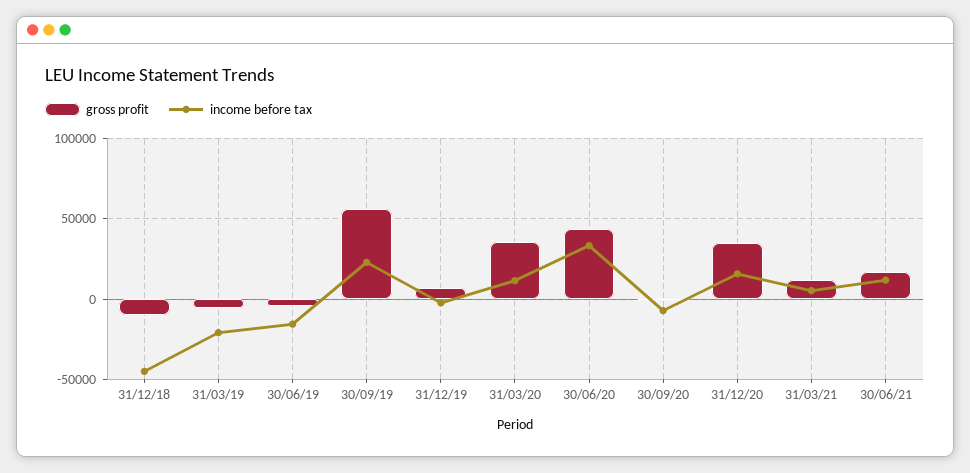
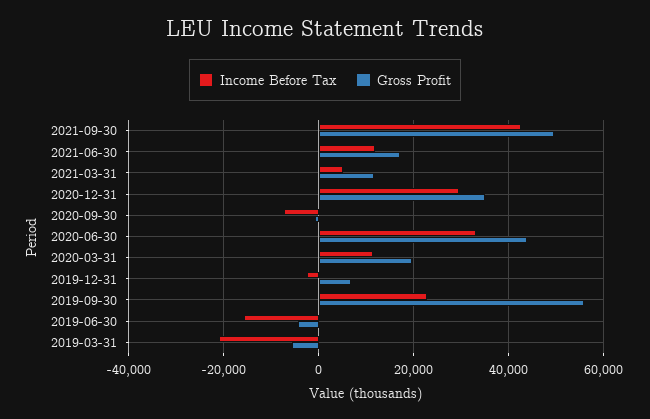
gross profit, 31/12/18: -10000 -> none
income before tax, 31/12/18: -45000 -> none
gross profit, 31/03/20: 35000 -> 20000
income before tax, 31/12/20: 15000 -> 30000
income before tax, 2021-09-30: none -> 42000
gross profit, 2021-09-30: none -> 50000

